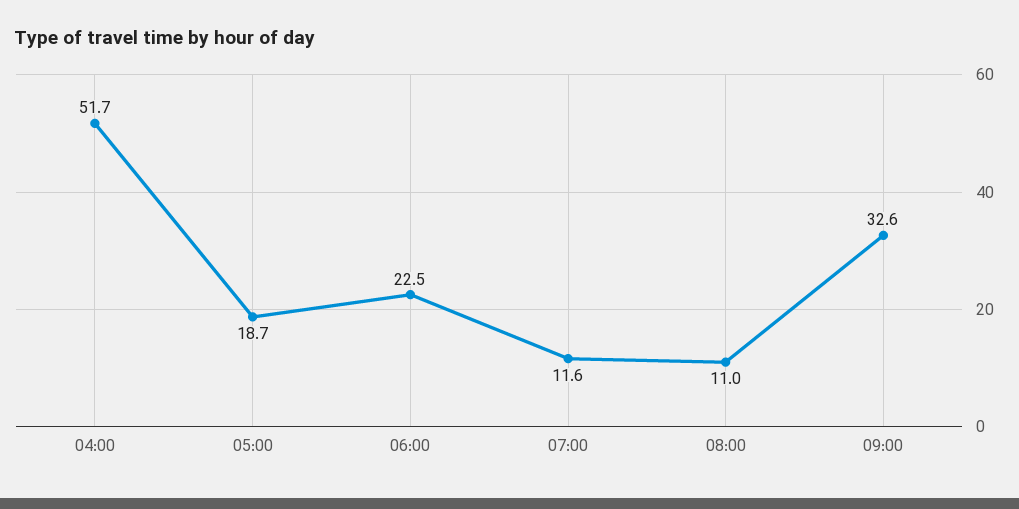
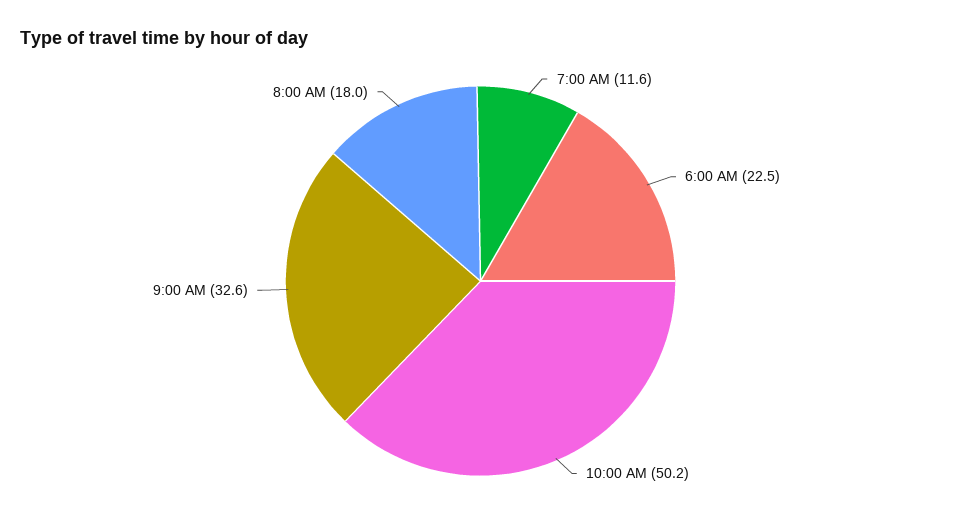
04:00: 51.7 -> none
05:00: 18.7 -> none
08:00: 11 -> 18
10:00 AM: none -> 50.2

